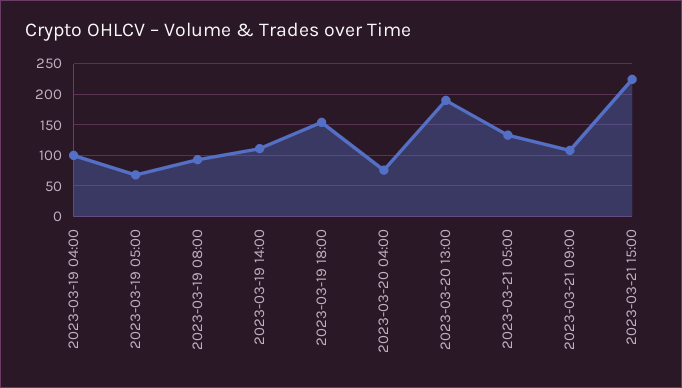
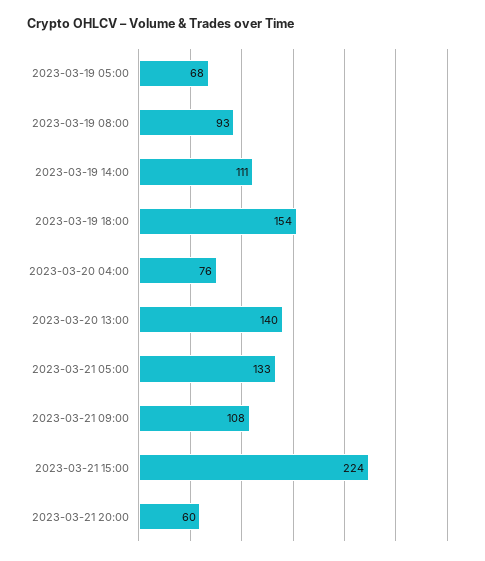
2023-03-19 04:00: 100 -> none
2023-03-20 13:00: 190 -> 140
2023-03-21 20:00: none -> 60

